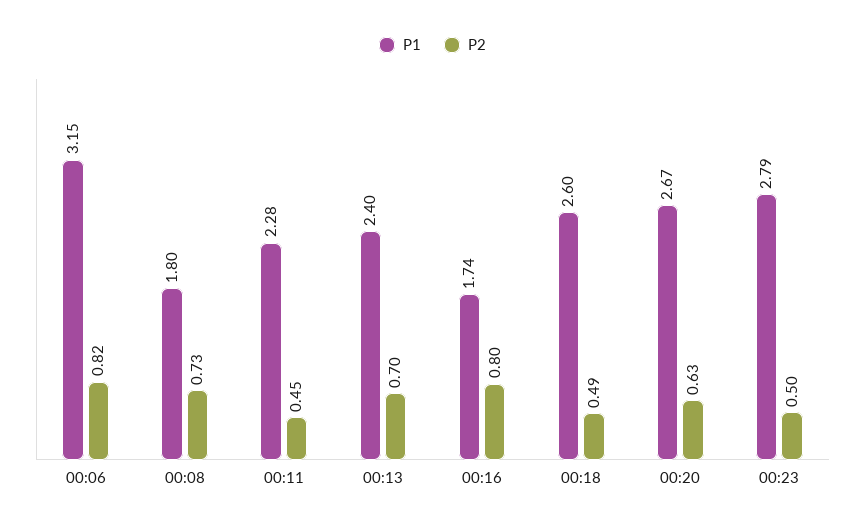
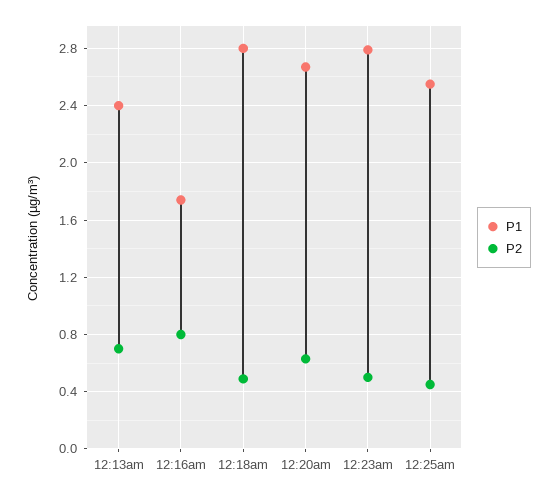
P1, 00:06: 3.15 -> none
P2, 00:06: 0.82 -> none
P1, 00:08: 1.8 -> none
P2, 00:08: 0.73 -> none
P1, 00:11: 2.28 -> none
P2, 00:11: 0.45 -> none
P1, 00:18: 2.6 -> 2.8
P1, 12:25am: none -> 2.55
P2, 12:25am: none -> 0.45

